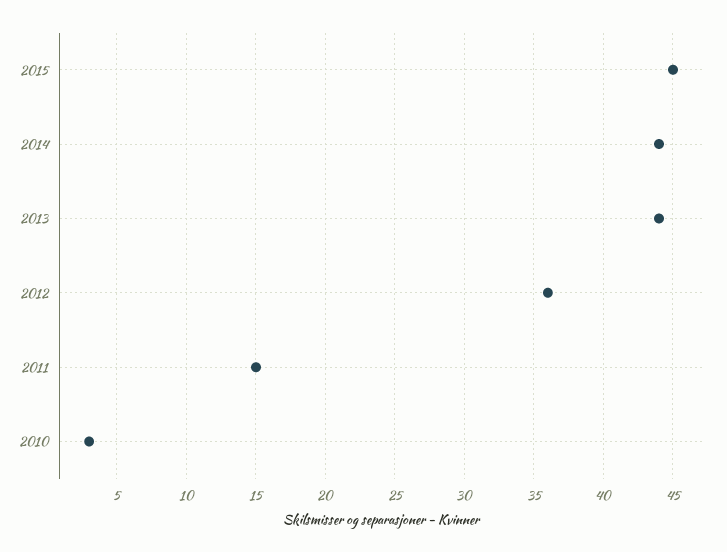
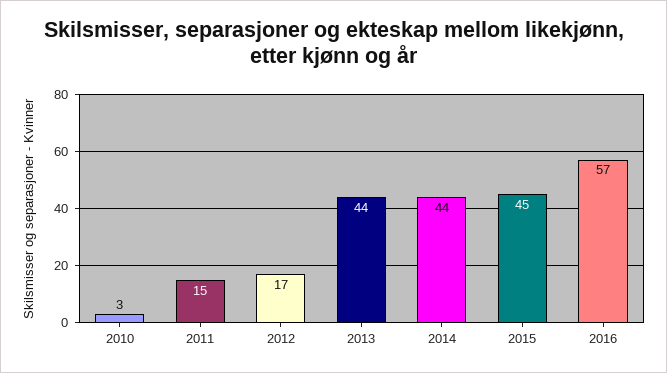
2012: 36 -> 17
2016: none -> 57

